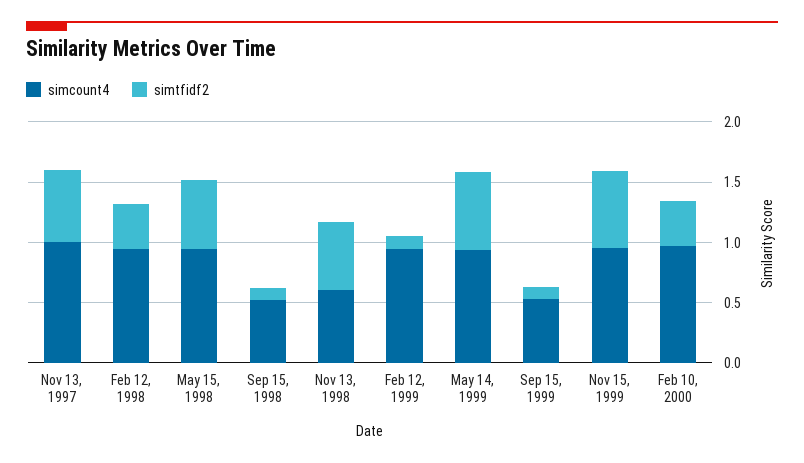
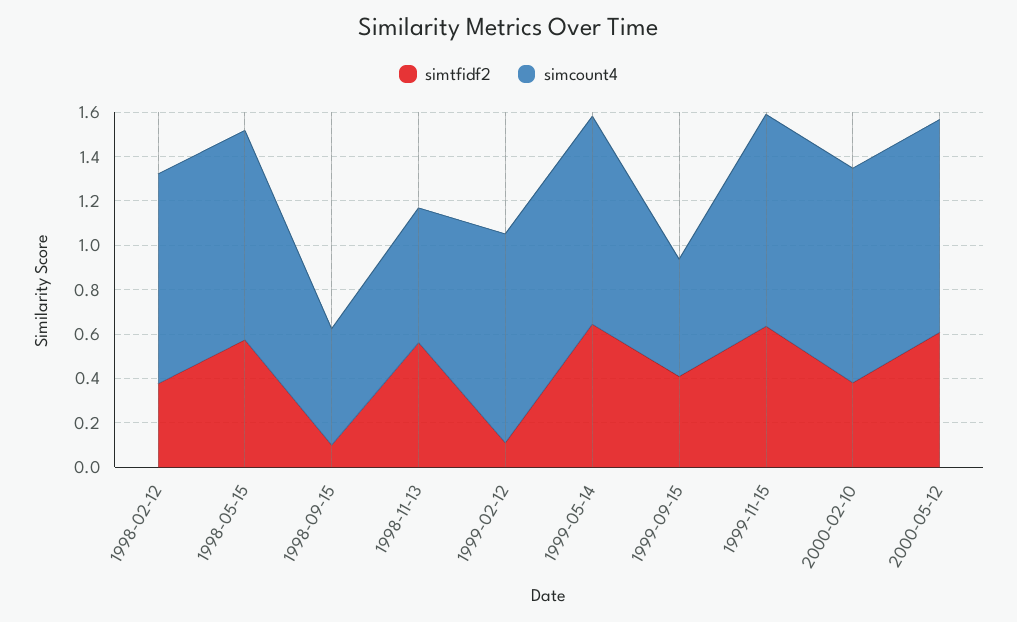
simcount4, Nov 13, 1997: 1 -> none
simtfidf2, Nov 13, 1997: 0.6 -> none
simtfidf2, Sep 15, 1999: 0.1 -> 0.4
simtfidf2, 2000-05-12: none -> 0.6
simcount4, 2000-05-12: none -> 0.95

